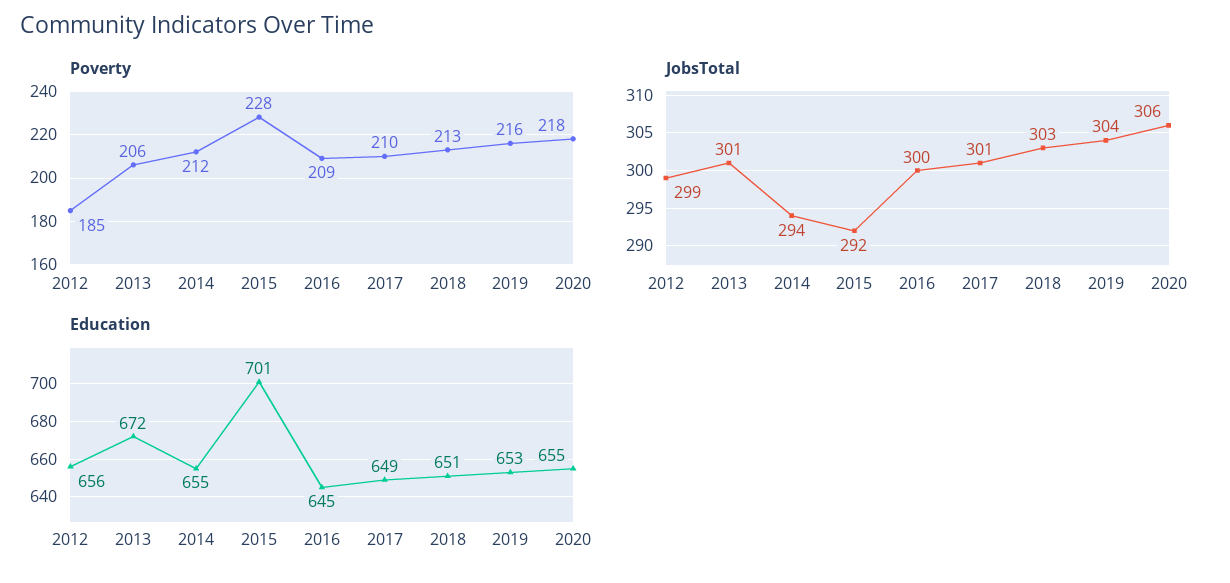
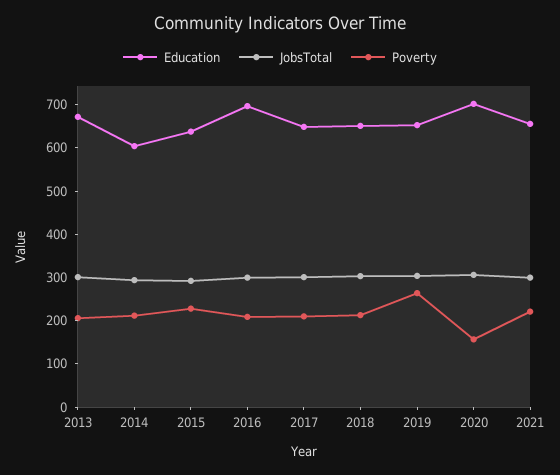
Poverty, 2012: 185 -> none
Poverty, 2019: 216 -> 260
Poverty, 2020: 218 -> 160
JobsTotal, 2012: 299 -> none
Education, 2012: 656 -> none
Education, 2014: 655 -> 600
Education, 2015: 701 -> 640
Education, 2016: 645 -> 700
Education, 2020: 655 -> 700
Education, 2021: none -> 660
JobsTotal, 2021: none -> 300
Poverty, 2021: none -> 220

